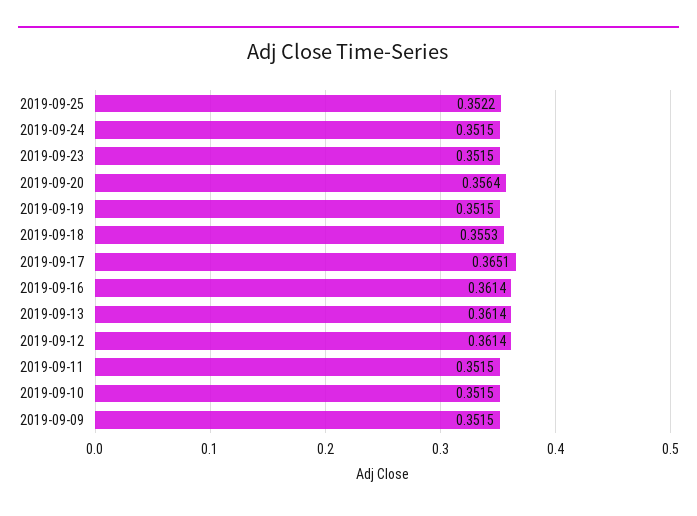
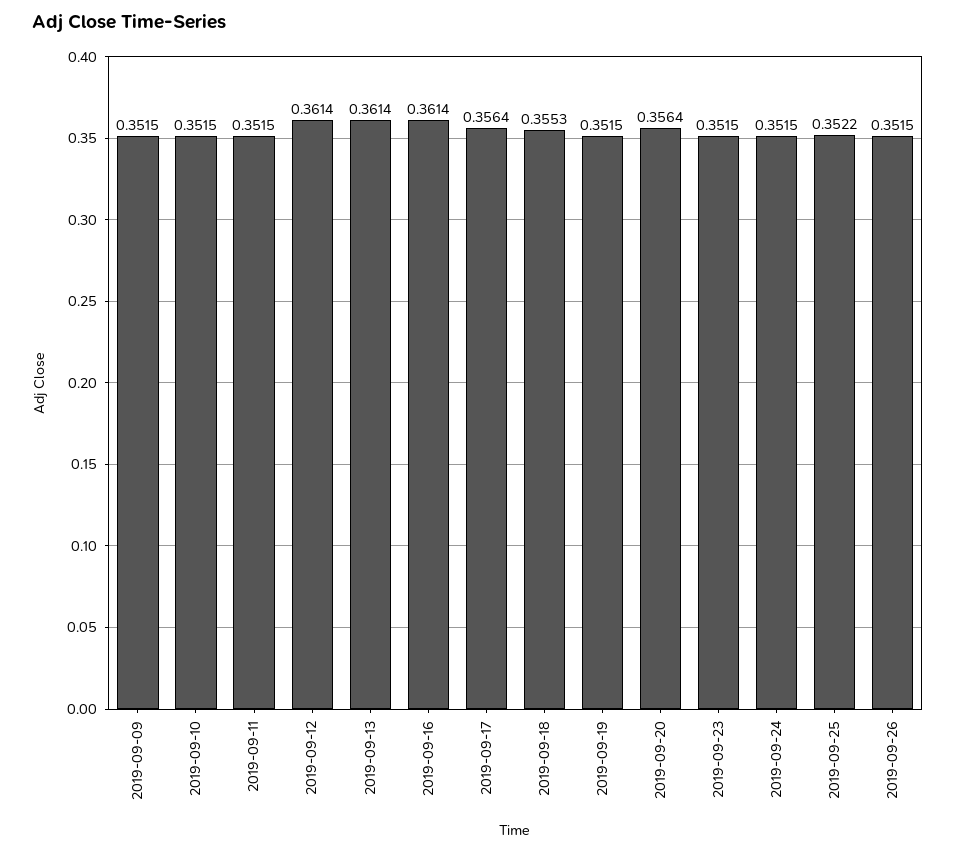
2019-09-17: 0.3651 -> 0.3564
2019-09-26: none -> 0.3515

